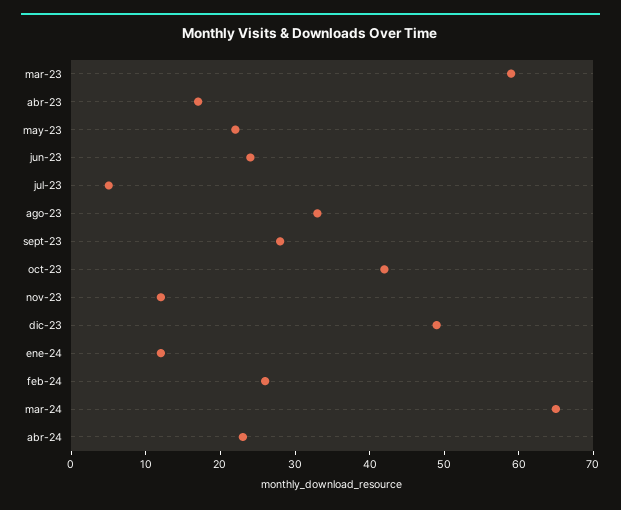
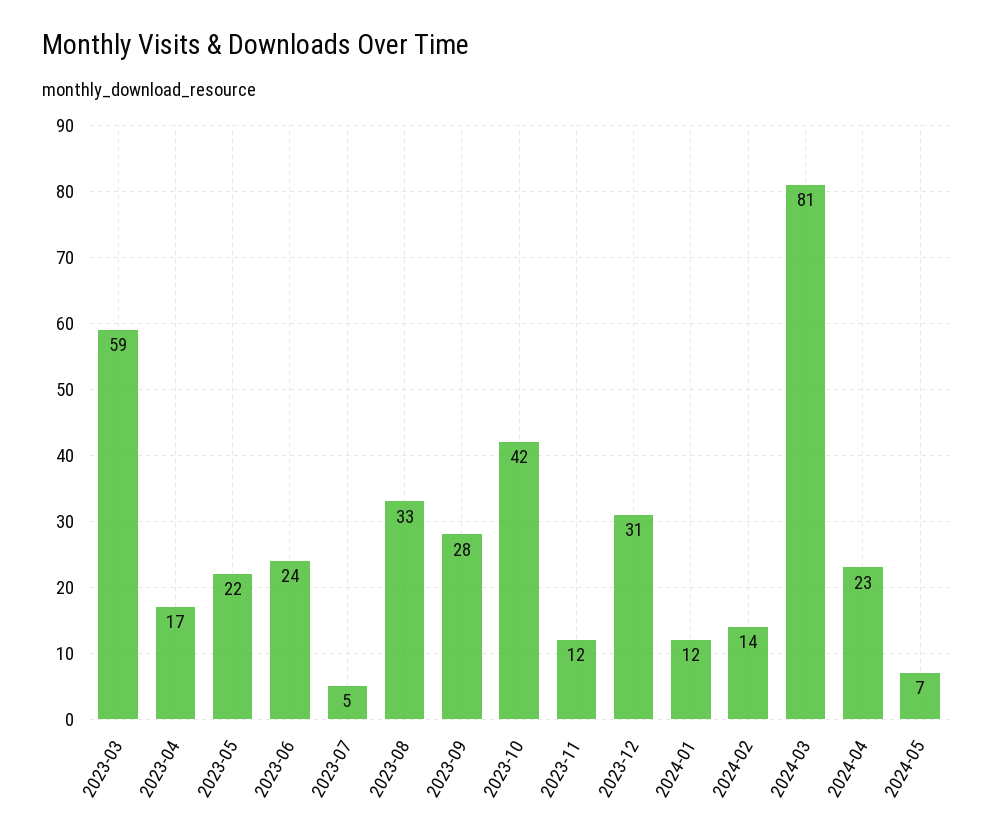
dic-23: 50 -> 31
feb-24: 25 -> 14
mar-24: 65 -> 81
2024-05: none -> 7

